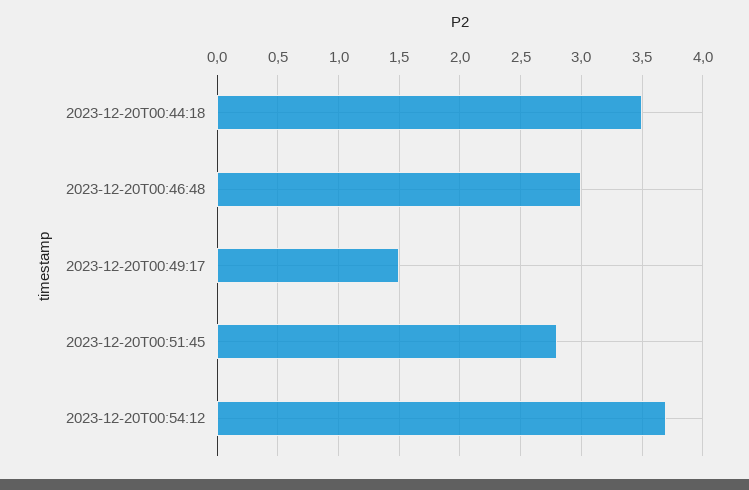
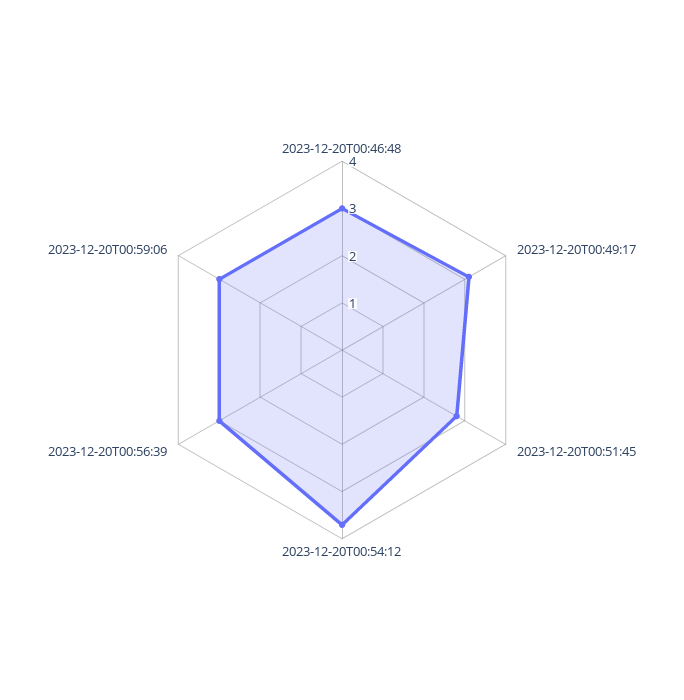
2023-12-20T00:44:18: 3.5 -> none
2023-12-20T00:49:17: 1.5 -> 3
2023-12-20T00:56:39: none -> 3
2023-12-20T00:59:06: none -> 3

